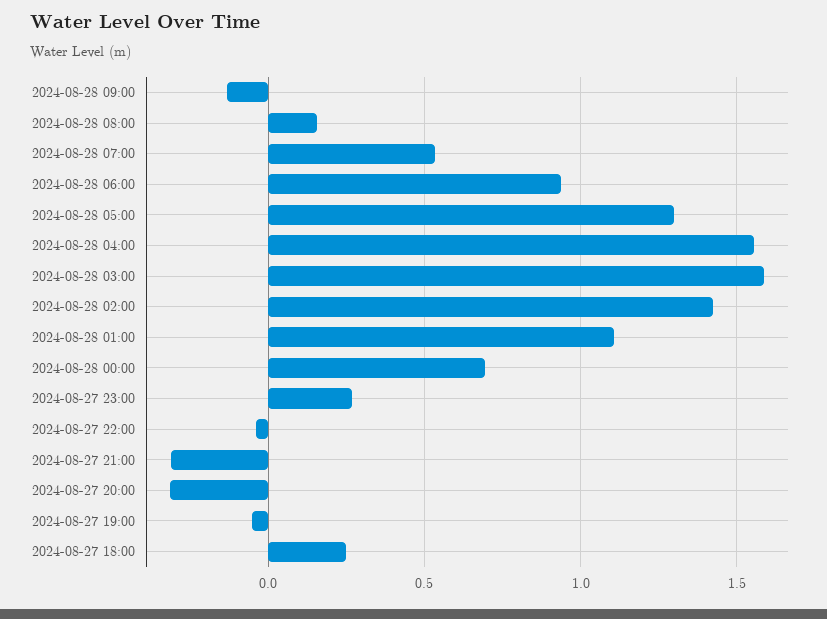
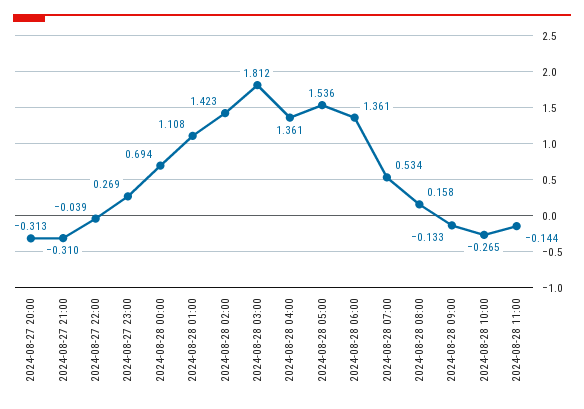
2024-08-28 06:00: 0.95 -> 1.361
2024-08-28 05:00: 1.3 -> 1.536
2024-08-28 04:00: 1.55 -> 1.361
2024-08-28 03:00: 1.6 -> 1.812
2024-08-27 19:00: -0.05 -> none
2024-08-27 18:00: 0.25 -> none
2024-08-28 10:00: none -> -0.265
2024-08-28 11:00: none -> -0.144

